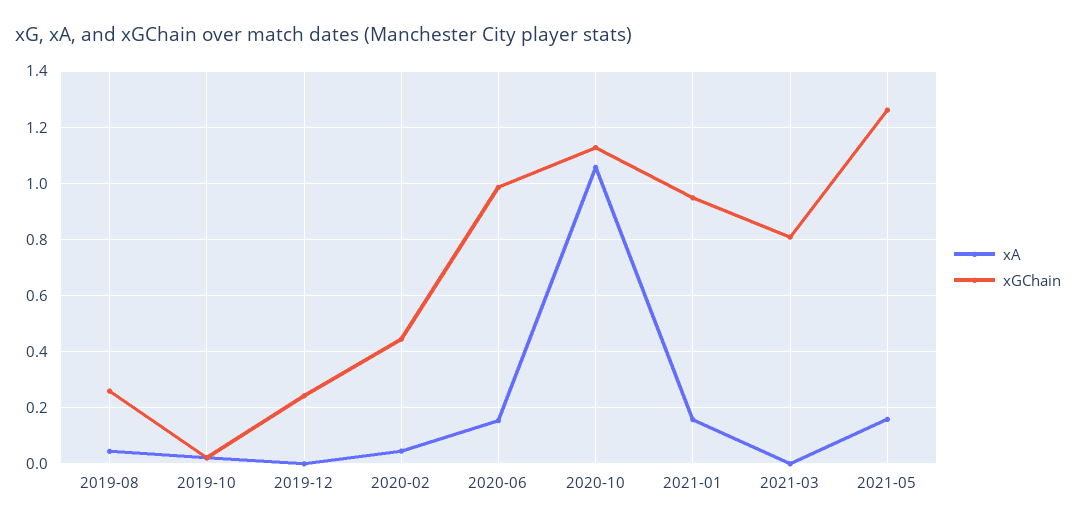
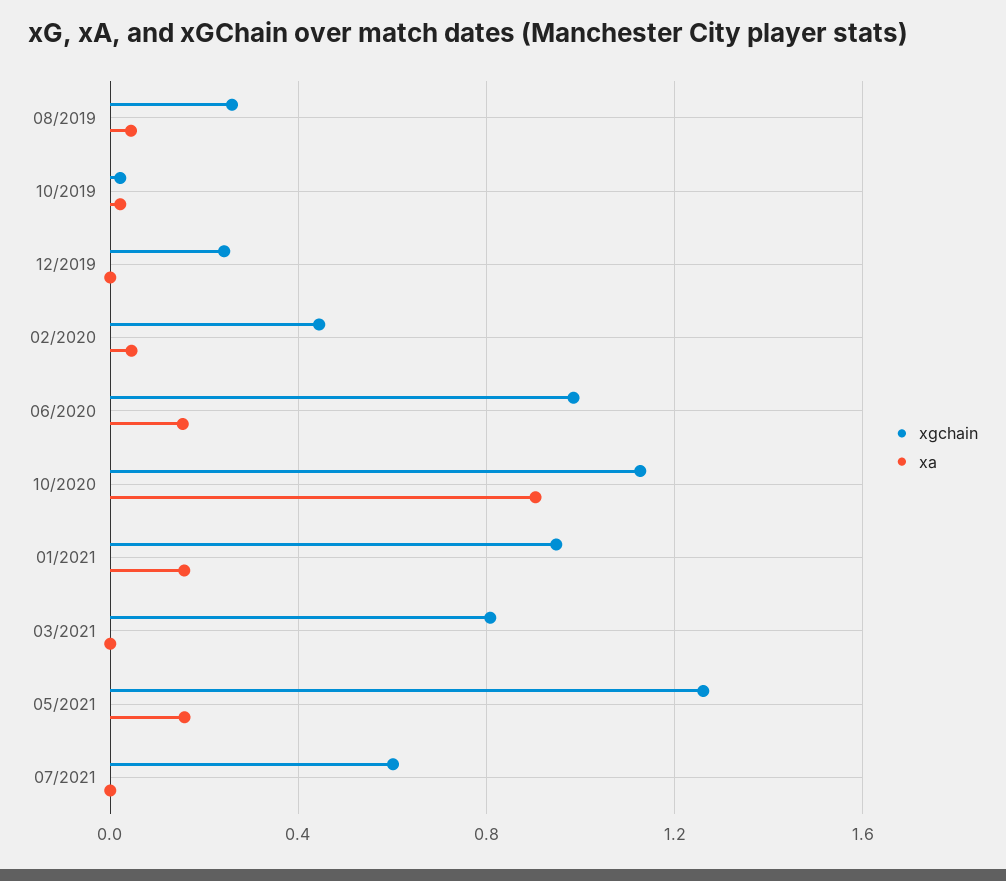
xA, 2020-10: 1.05 -> 0.9
xGChain, 07/2021: none -> 0.6
xA, 07/2021: none -> 0

